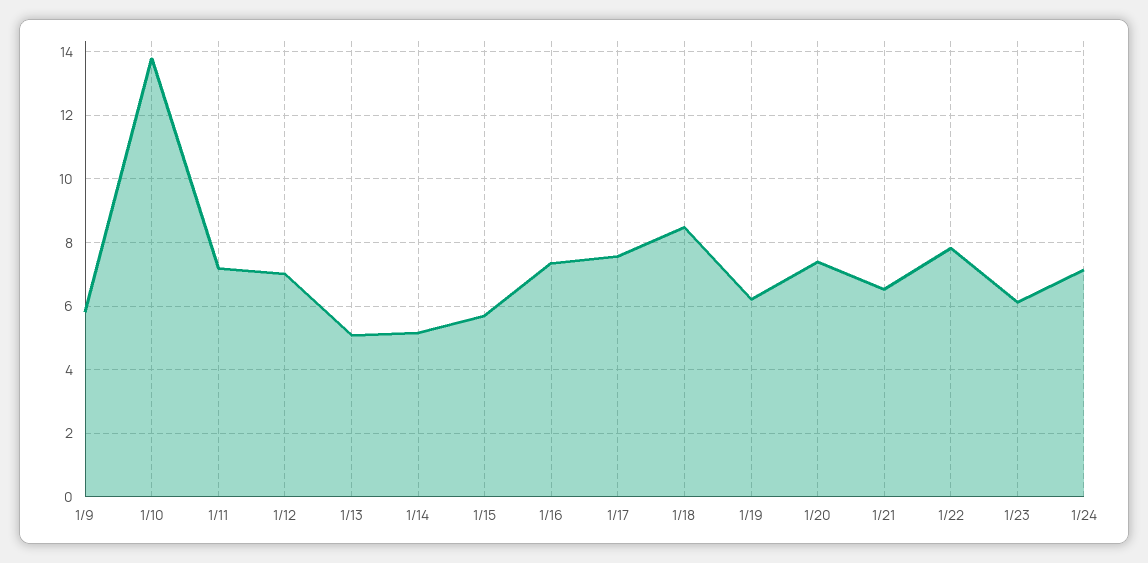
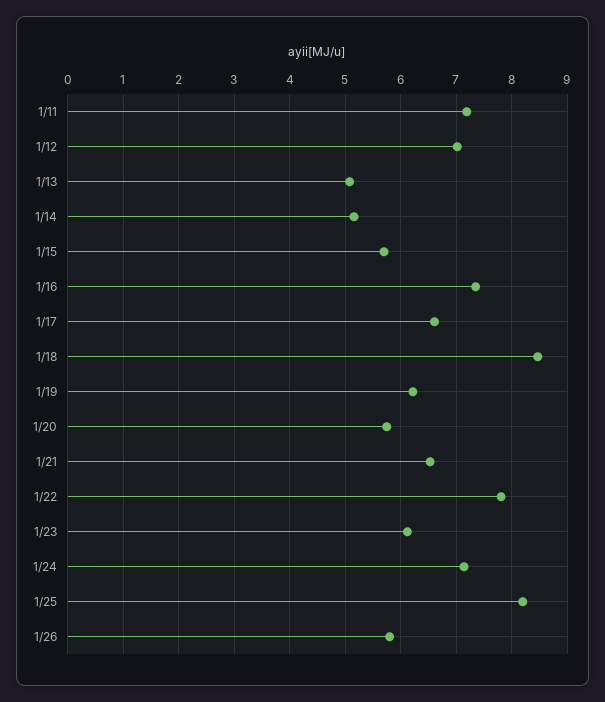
1/9: 5.8 -> none
1/10: 13.8 -> none
1/17: 7.6 -> 6.6
1/20: 7.4 -> 5.8
1/25: none -> 8.2
1/26: none -> 5.8

